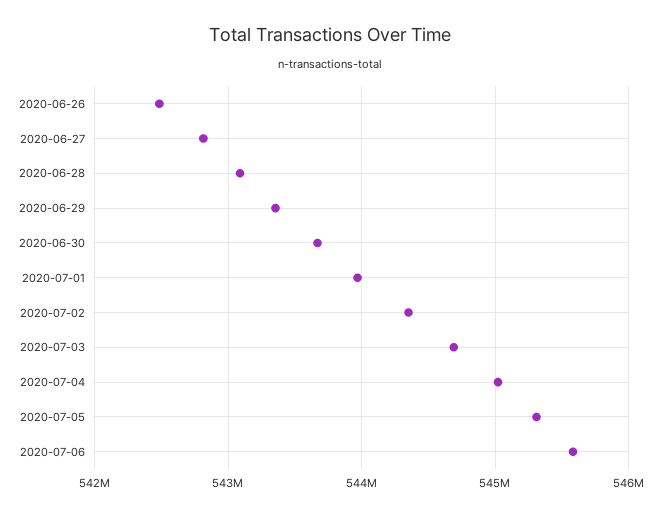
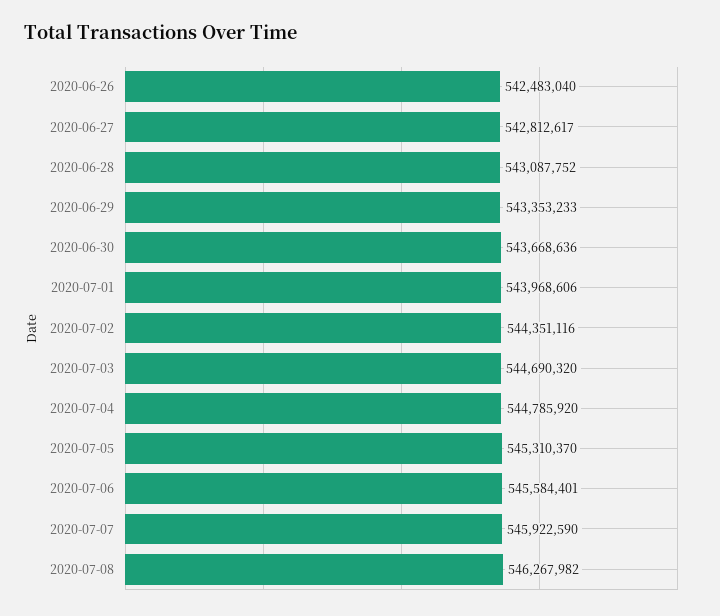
2020-07-04: 545000000 -> 544785920
2020-07-07: none -> 545922590
2020-07-08: none -> 546267982

